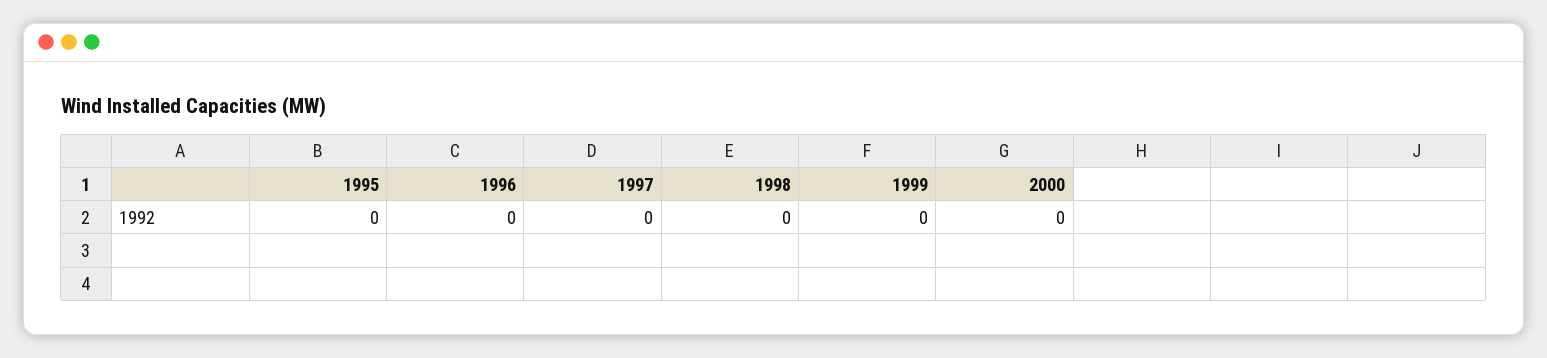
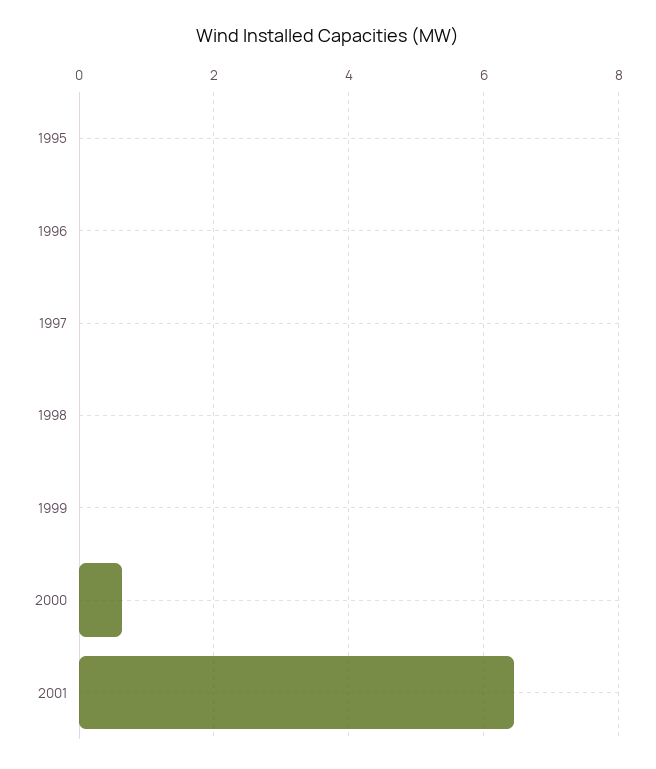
2000: 0 -> 0.6
2001: none -> 6.4

